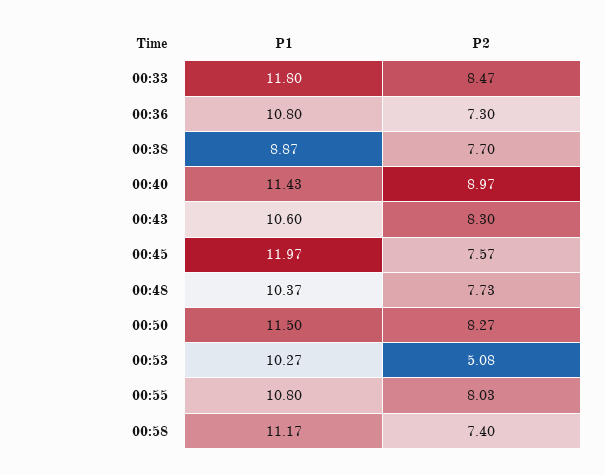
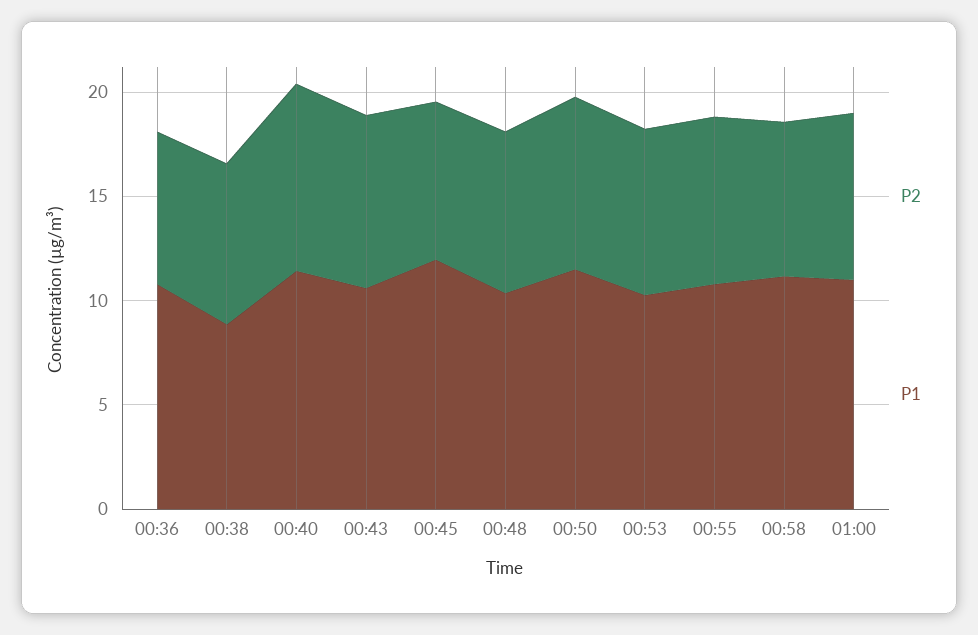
P1, 00:33: 11.8 -> none
P2, 00:33: 8.47 -> none
P2, 00:53: 5.08 -> 8
P2, 01:00: none -> 8
P1, 01:00: none -> 11

